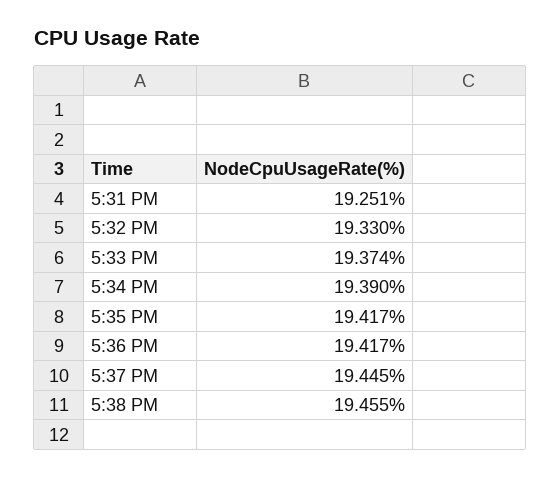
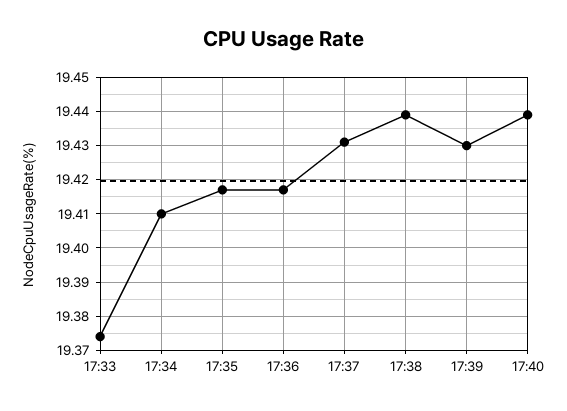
5:31 PM: 19.251 -> none
5:32 PM: 19.33 -> none
5:34 PM: 19.39 -> 19.41
5:37 PM: 19.445 -> 19.43
5:38 PM: 19.455 -> 19.44
17:39: none -> 19.43
17:40: none -> 19.44

